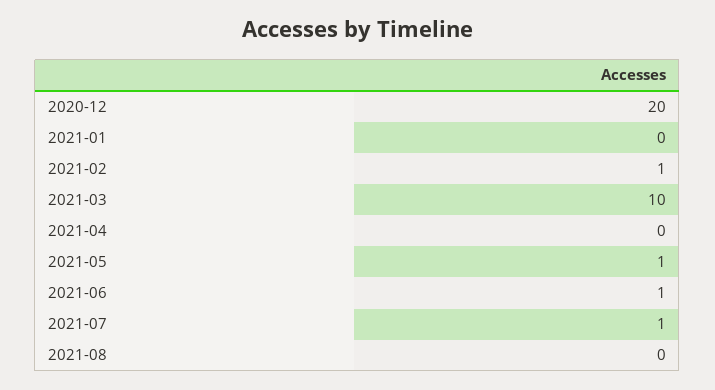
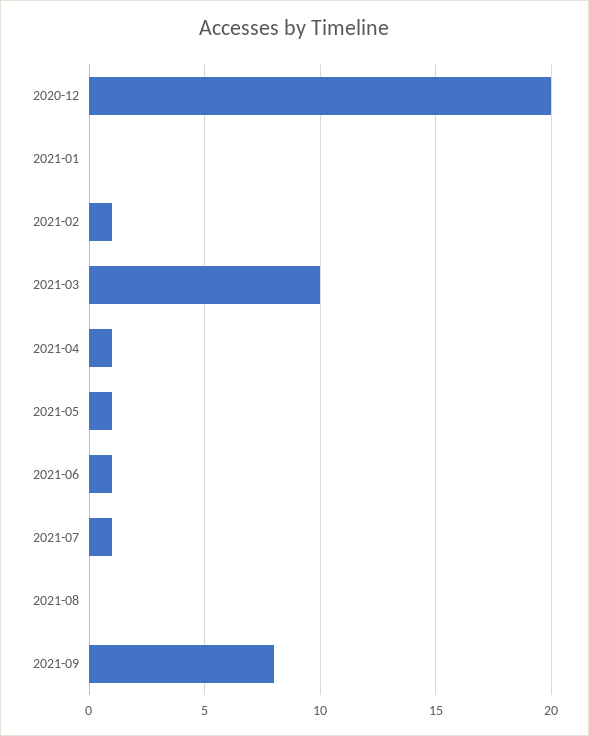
2021-04: 0 -> 1
2021-09: none -> 8

